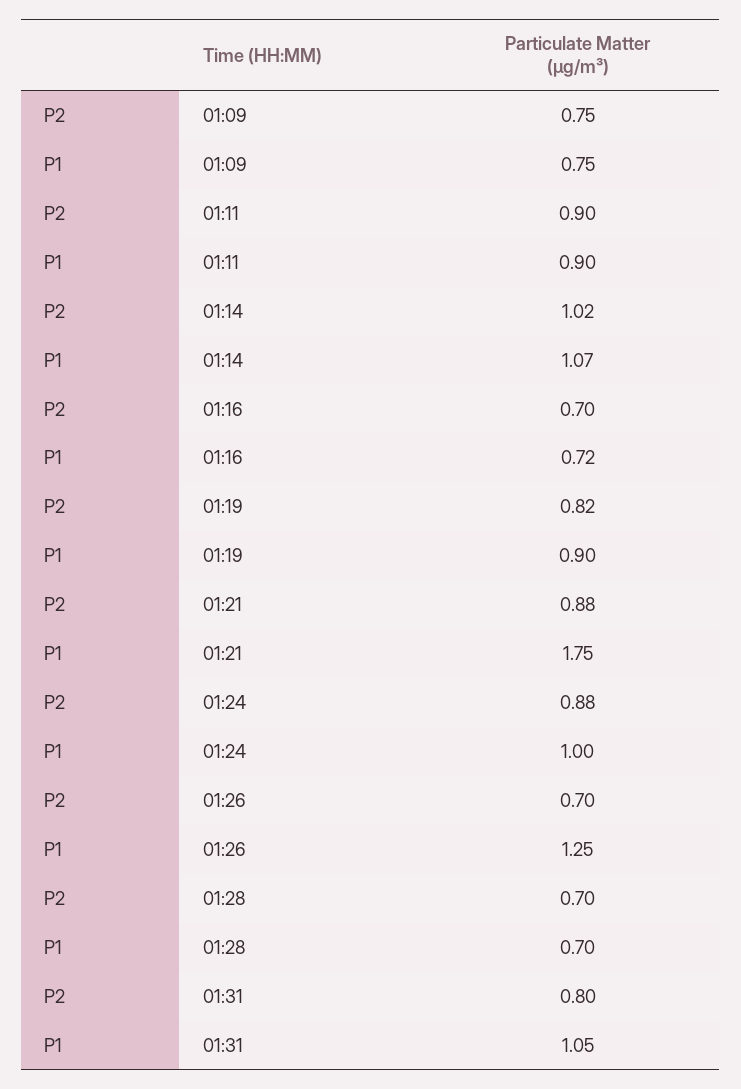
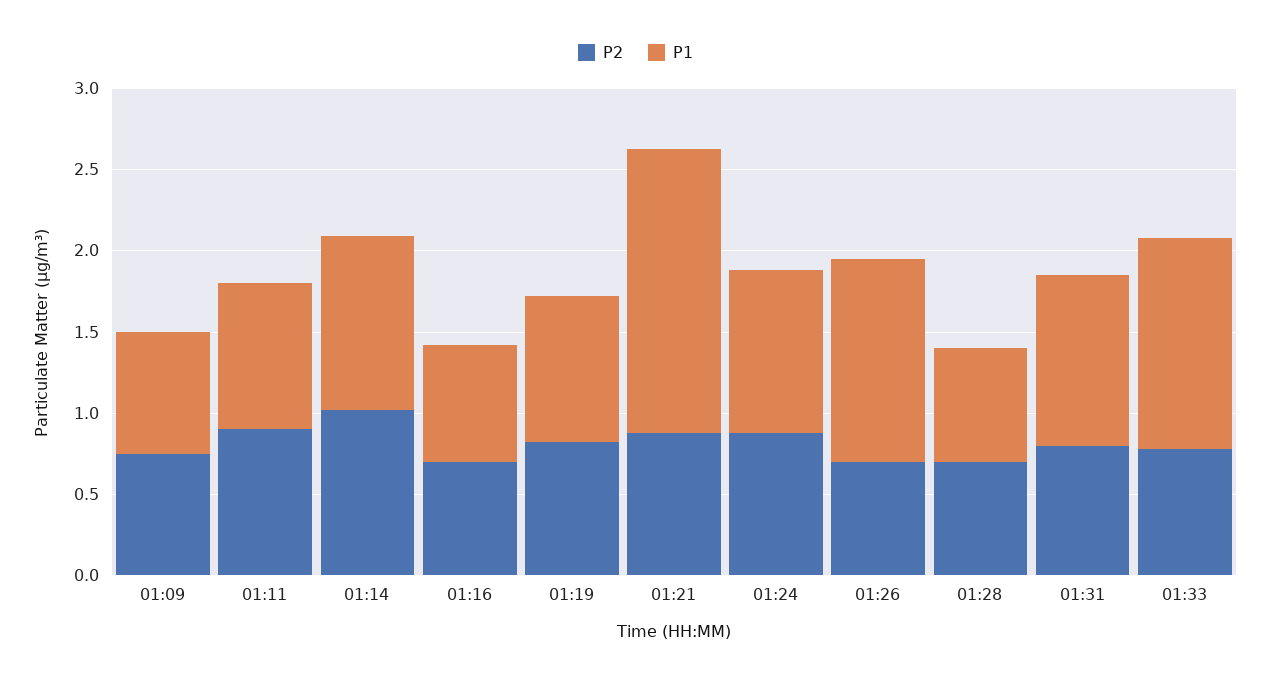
P2, 01:33: none -> 0.8
P1, 01:33: none -> 1.3

